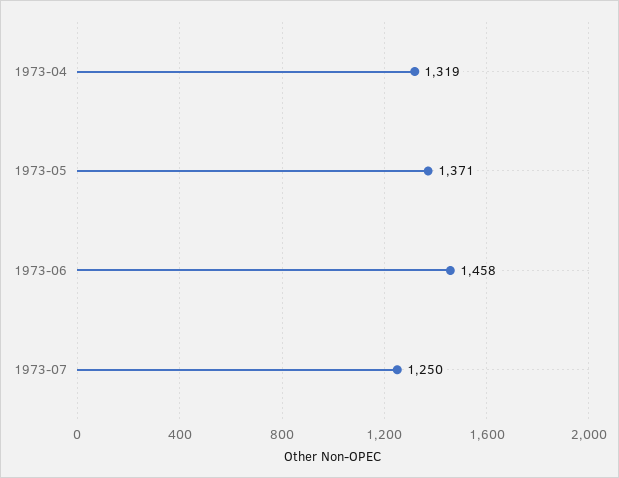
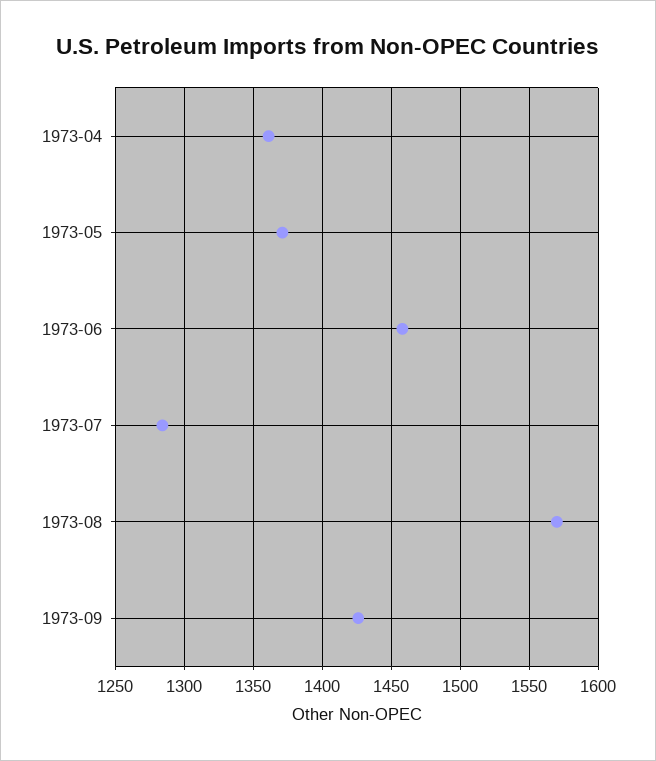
1973-04: 1319 -> 1360
1973-07: 1250 -> 1285
1973-08: none -> 1570
1973-09: none -> 1425

